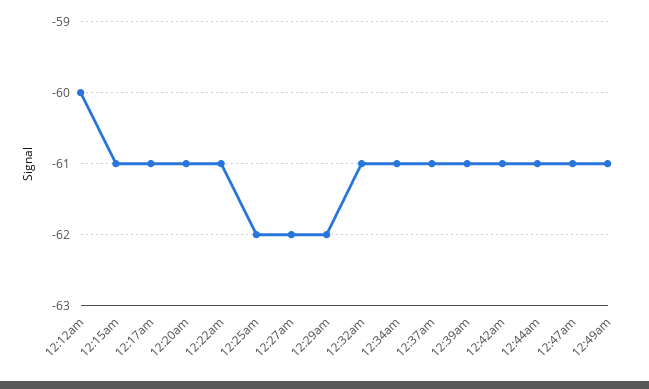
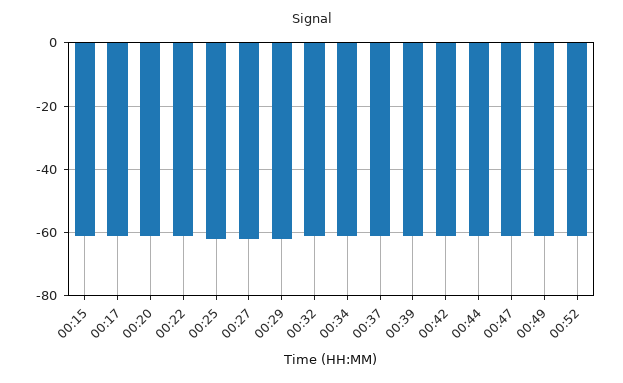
12:12am: -60 -> none
00:52: none -> -60

